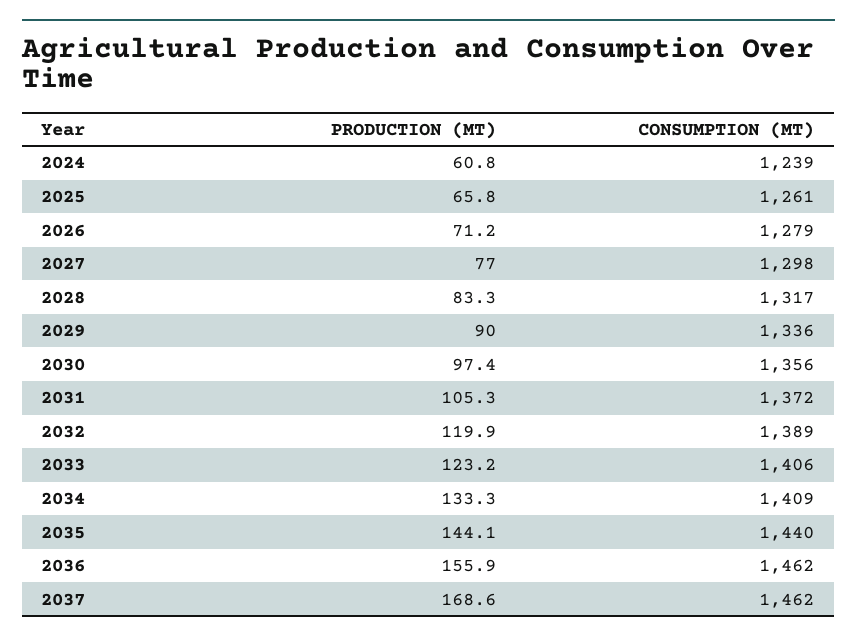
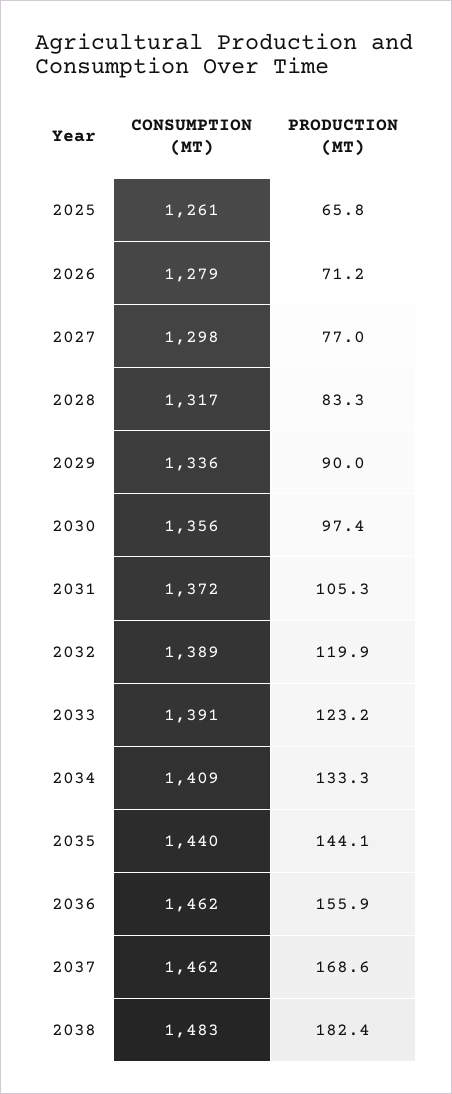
PRODUCTION (MT), 2024: 60.8 -> none
CONSUMPTION (MT), 2024: 1239 -> none
CONSUMPTION (MT), 2033: 1406 -> 1391
CONSUMPTION (MT), 2038: none -> 1483
PRODUCTION (MT), 2038: none -> 182.4

